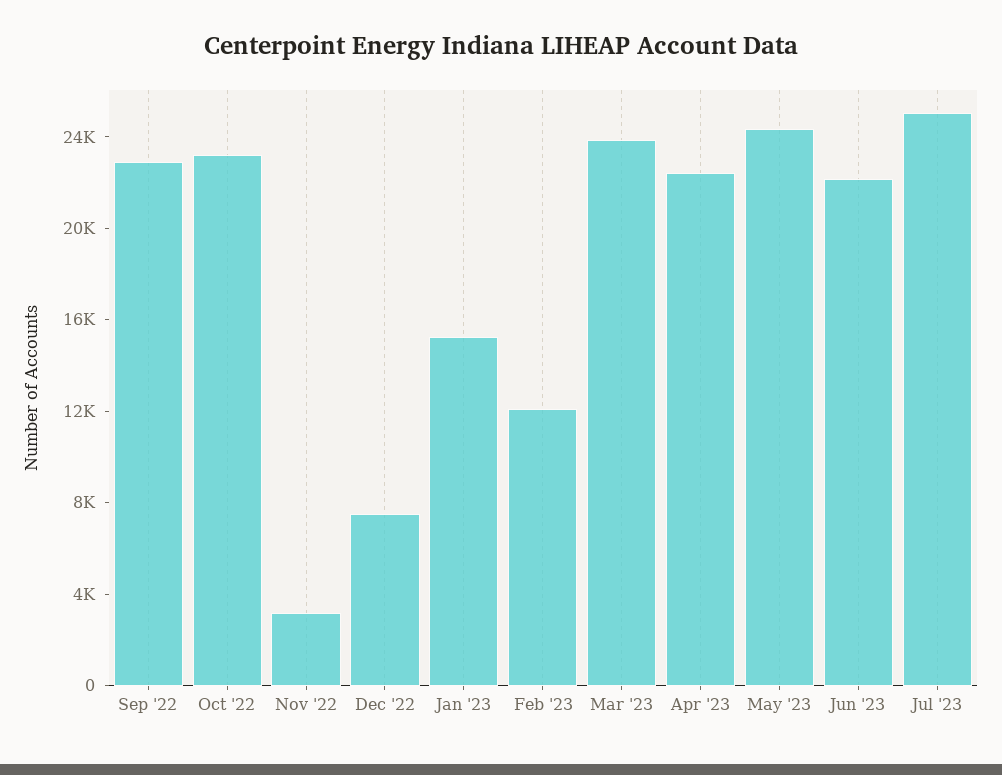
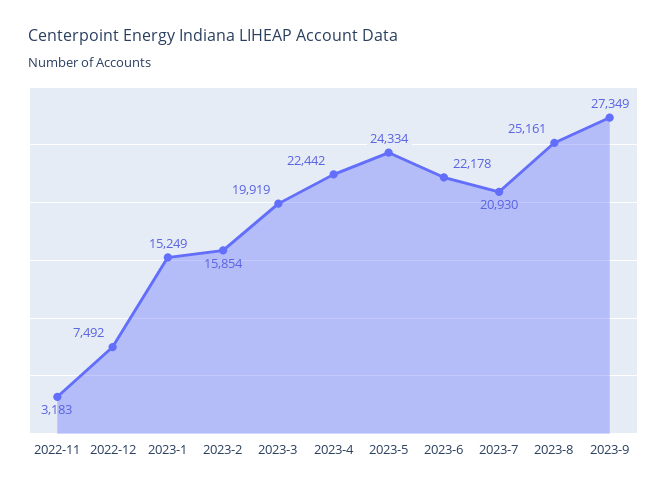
Sep '22: 23000 -> none
Oct '22: 23000 -> none
Feb '23: 12000 -> 15854
Mar '23: 24000 -> 19919
Jul '23: 25000 -> 20930
2023-8: none -> 25161
2023-9: none -> 27349

